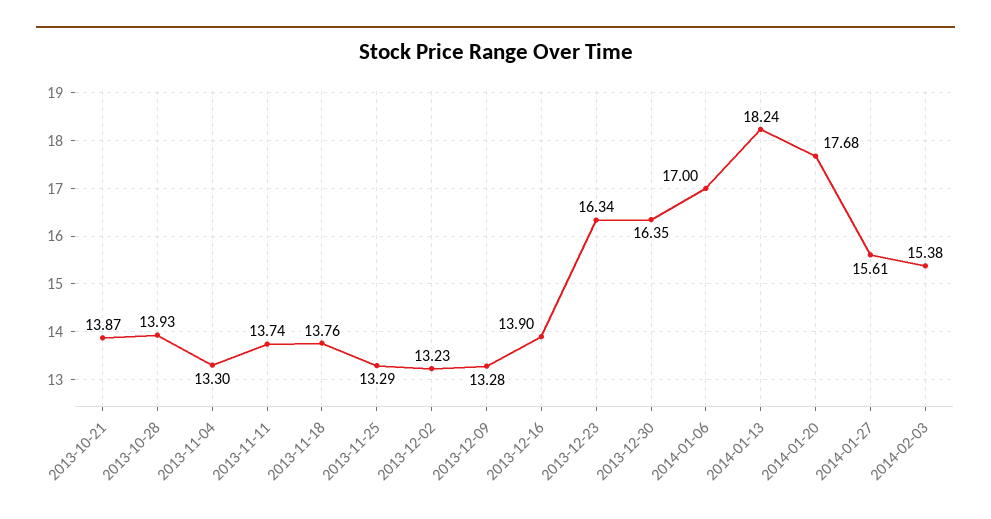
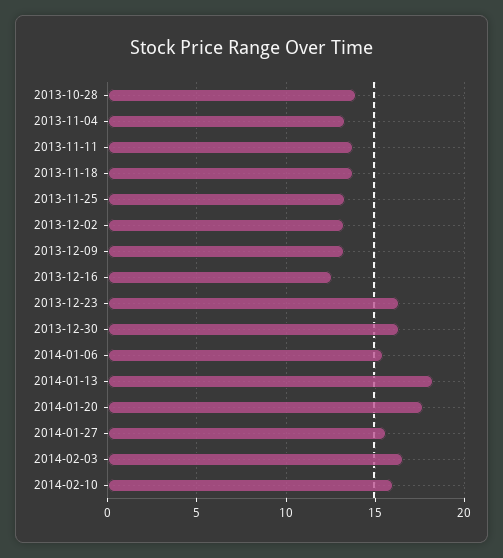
2013-10-21: 13.87 -> none
2013-12-16: 13.9 -> 12.5
2014-01-06: 17 -> 15.5
2014-02-03: 15.38 -> 16.5
2014-02-10: none -> 16

